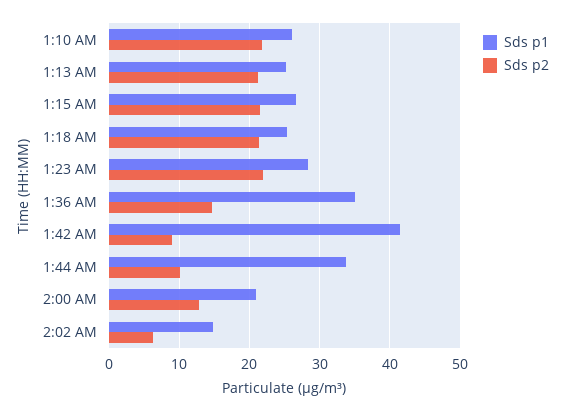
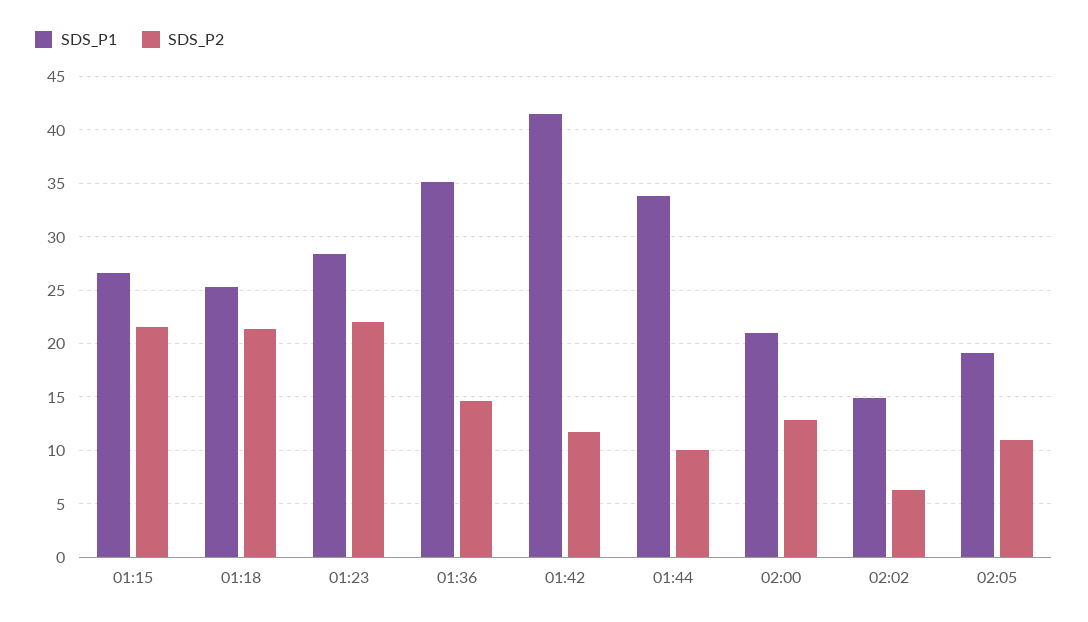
Sds p1, 1:10 AM: 26 -> none
Sds p2, 1:10 AM: 22 -> none
Sds p1, 1:13 AM: 25 -> none
Sds p2, 1:13 AM: 21 -> none
Sds p2, 1:42 AM: 9 -> 12
Sds p1, 02:05: none -> 19
Sds p2, 02:05: none -> 11

